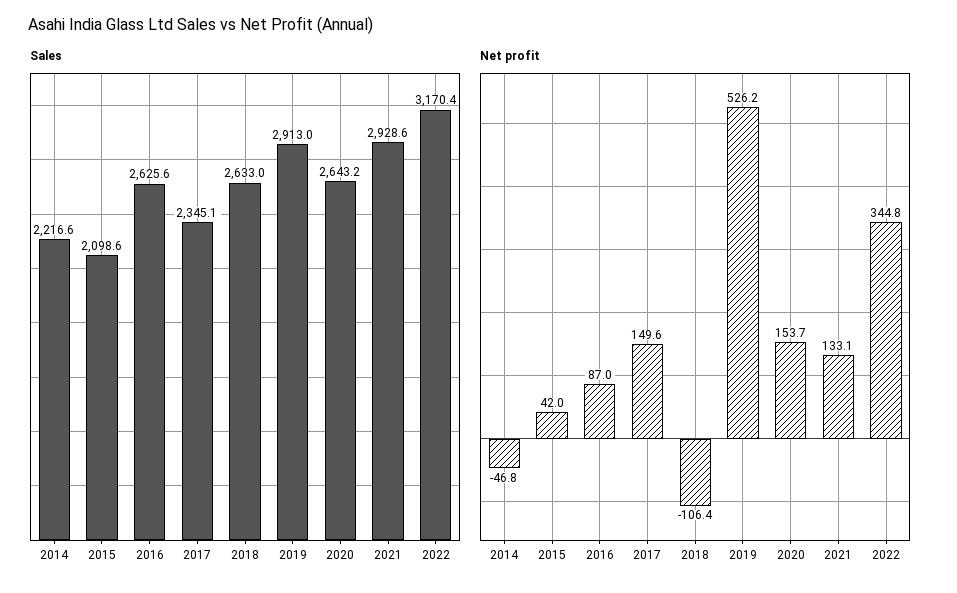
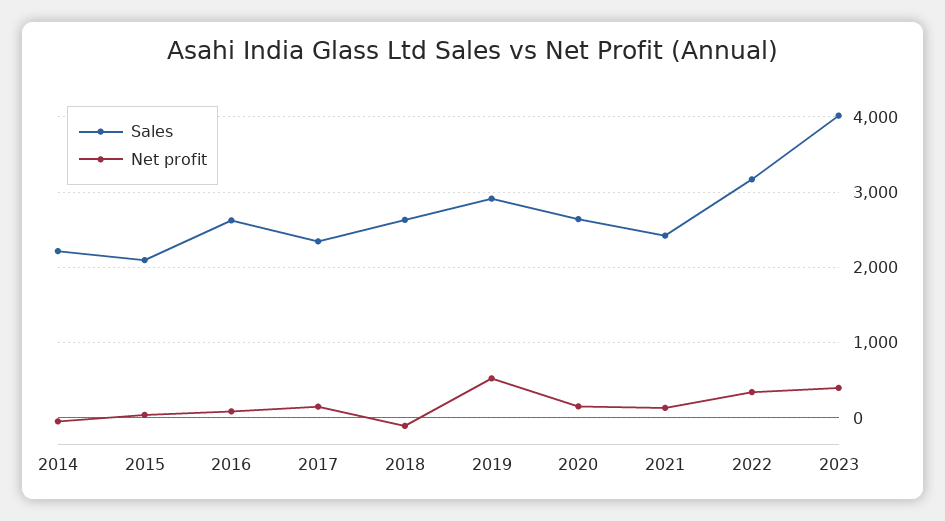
Sales, 2021: 2928.6 -> 2400
Sales, 2023: none -> 4000
Net profit, 2023: none -> 400

